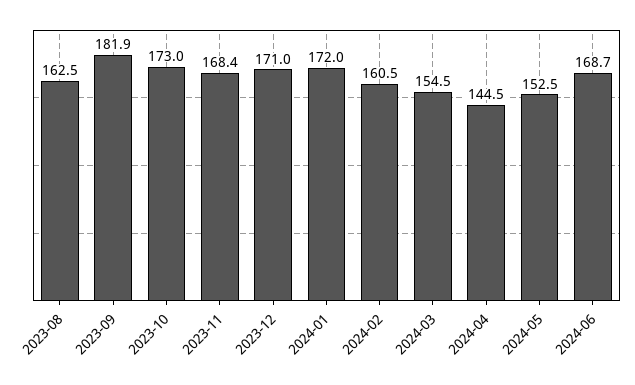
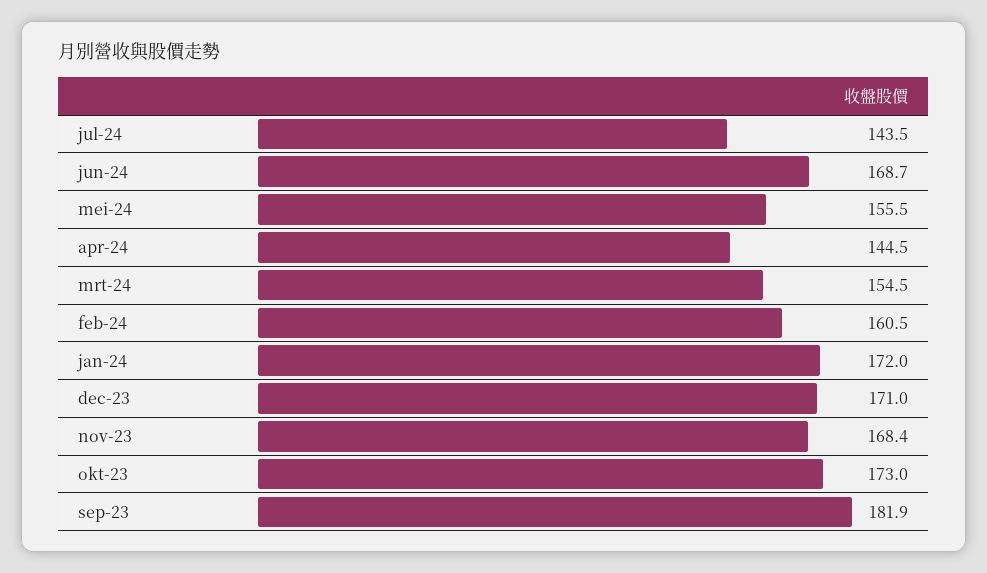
2023-08: 162.5 -> none
2024-05: 152.5 -> 155.5
jul-24: none -> 143.5

